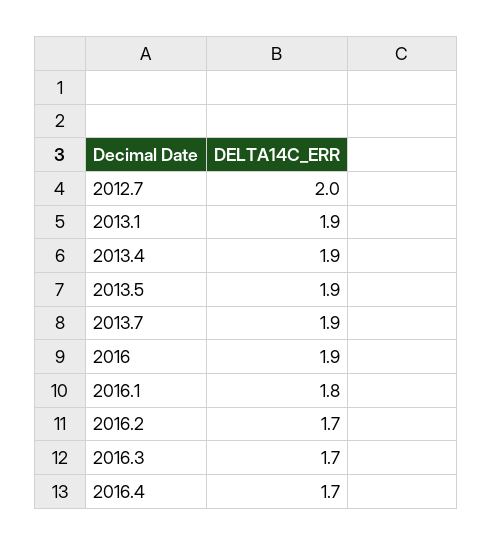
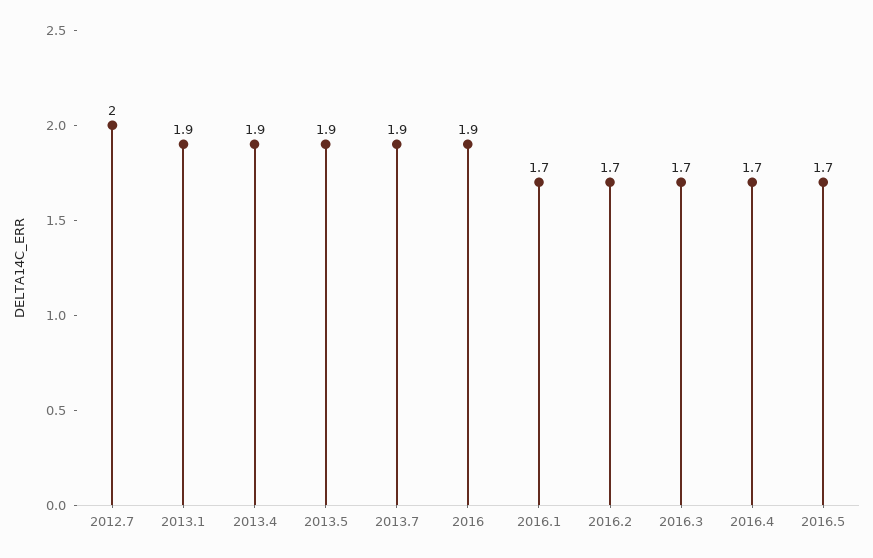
2016.1: 1.8 -> 1.7
2016.5: none -> 1.7

